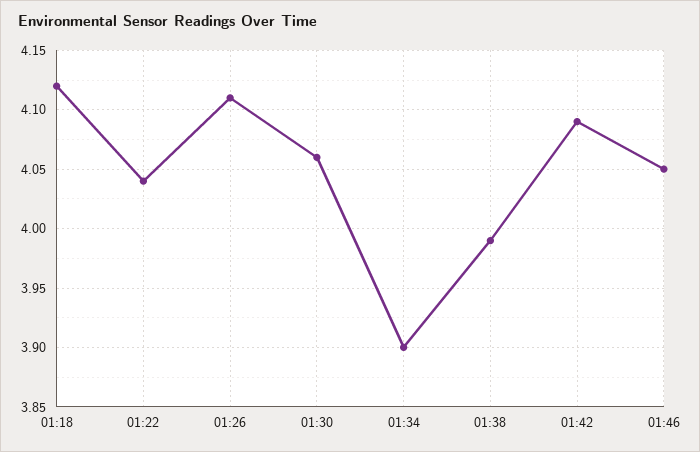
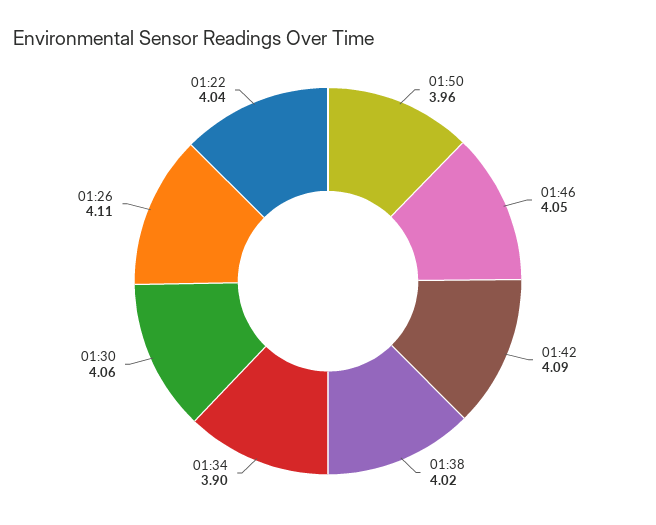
01:18: 4.12 -> none
01:38: 3.99 -> 4.02
01:50: none -> 3.96

